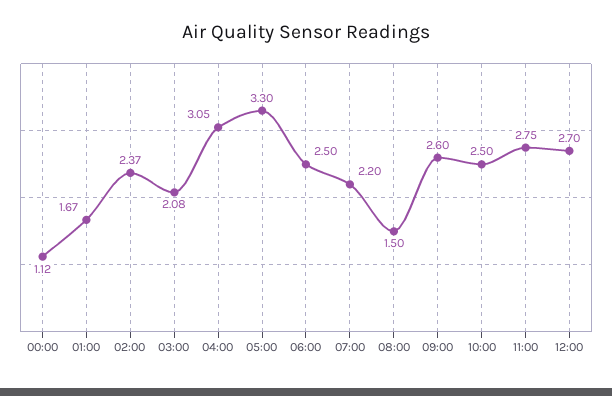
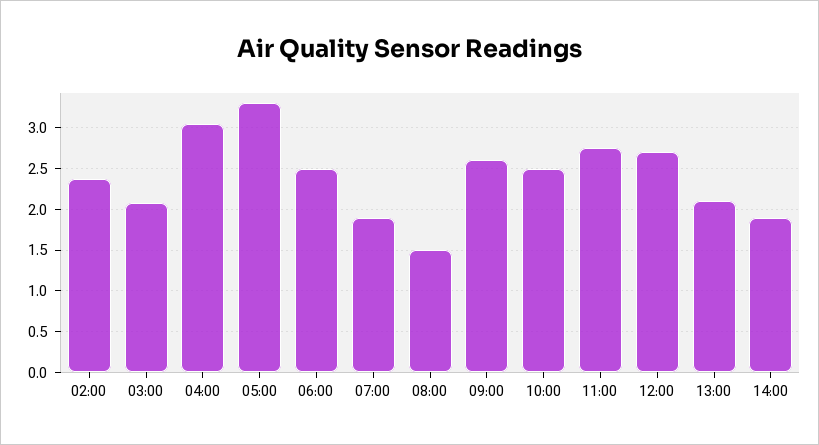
00:00: 1.12 -> none
01:00: 1.67 -> none
07:00: 2.2 -> 1.9
13:00: none -> 2.1
14:00: none -> 1.9

